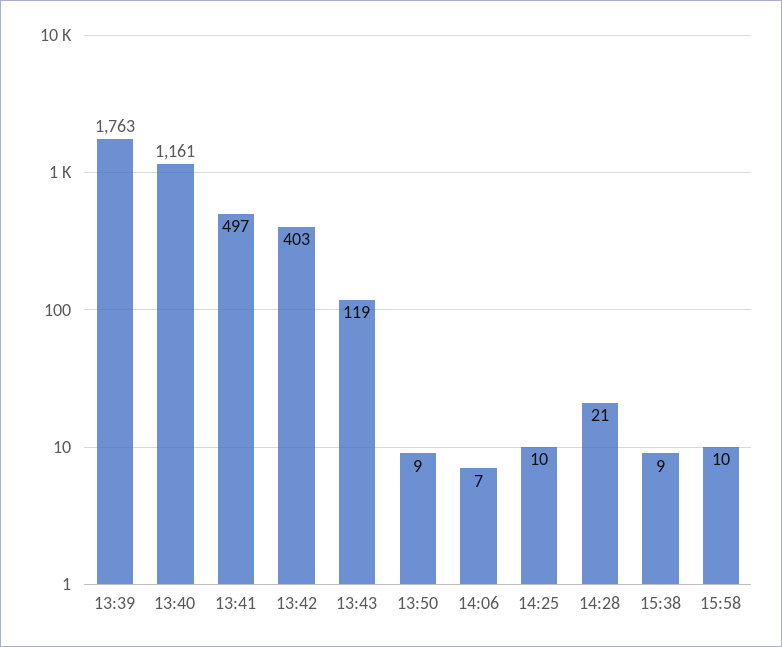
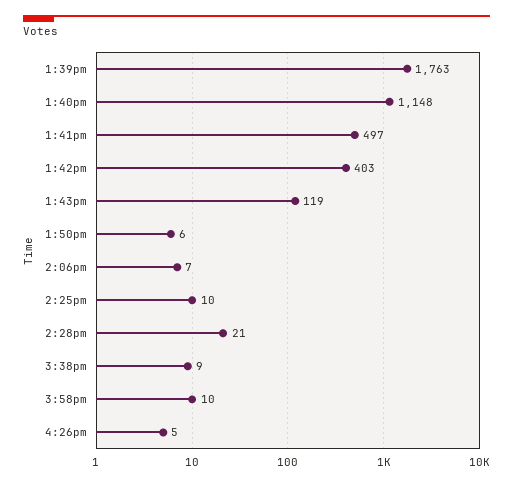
13:40: 1161 -> 1148
13:50: 9 -> 6
4:26pm: none -> 5

